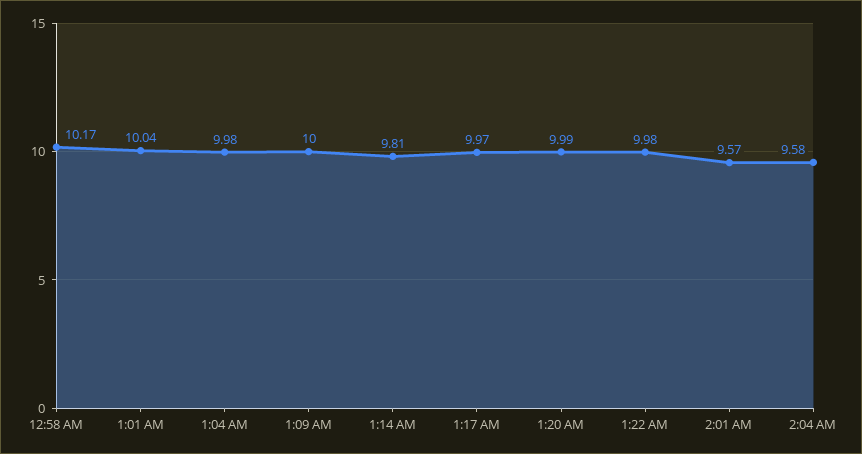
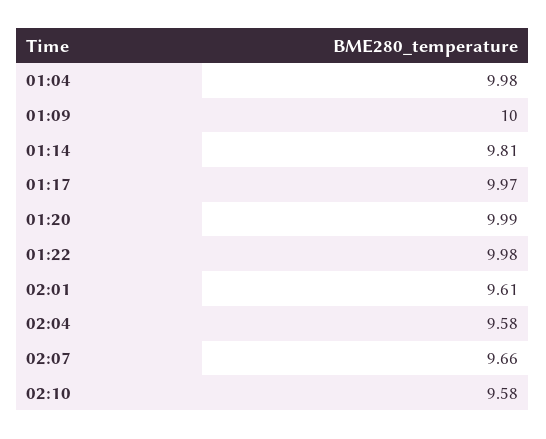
12:58 AM: 10.17 -> none
1:01 AM: 10.04 -> none
2:01 AM: 9.57 -> 9.61
02:07: none -> 9.66
02:10: none -> 9.58

